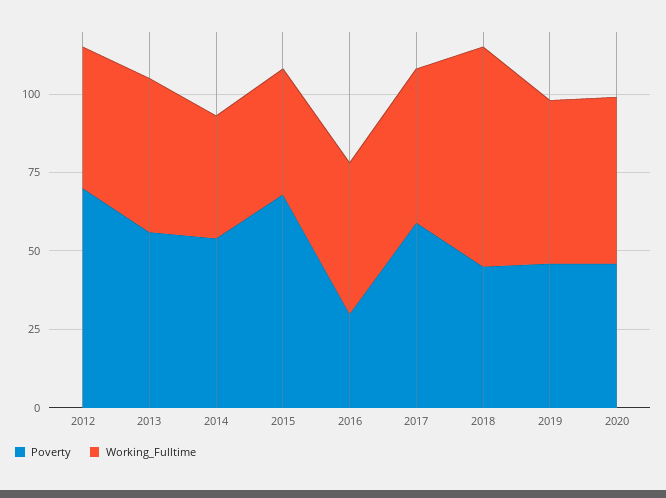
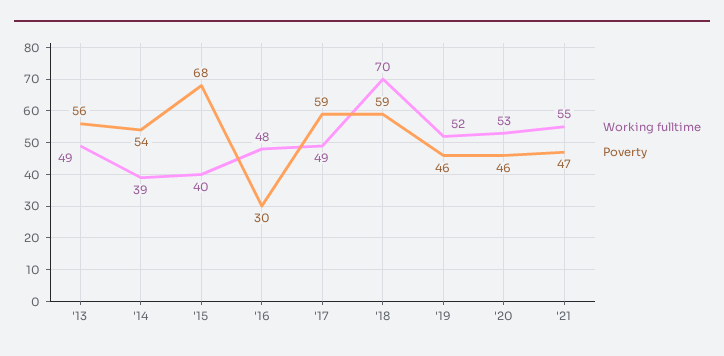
Poverty, 2012: 70 -> none
Working_Fulltime, 2012: 45 -> none
Poverty, 2018: 45 -> 59
Working_Fulltime, '21: none -> 55
Poverty, '21: none -> 47

